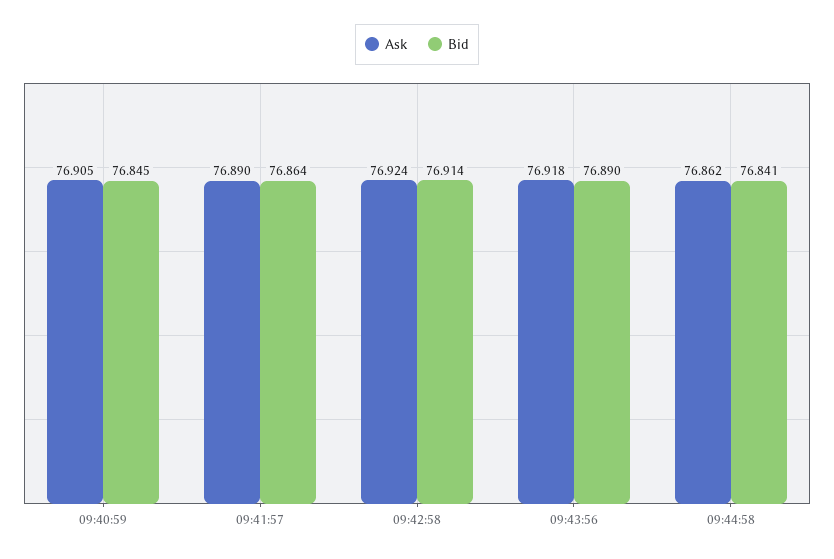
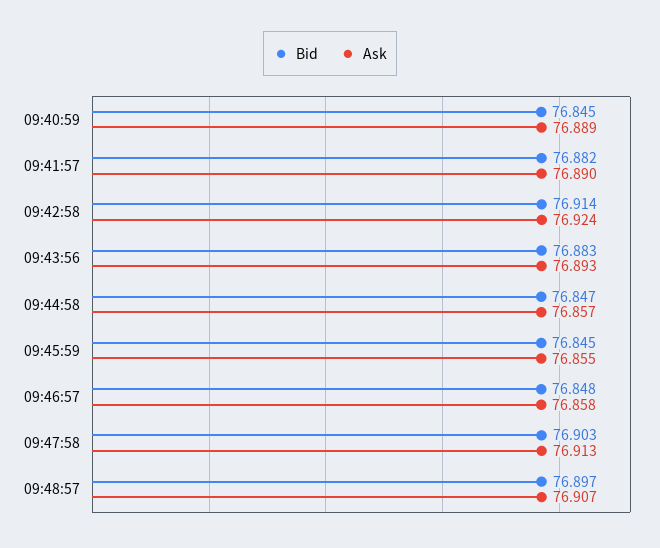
Ask, 09:40:59: 76.905 -> 76.889
Bid, 09:41:57: 76.864 -> 76.882
Ask, 09:43:56: 76.918 -> 76.893
Bid, 09:43:56: 76.89 -> 76.883
Ask, 09:44:58: 76.862 -> 76.857
Bid, 09:44:58: 76.841 -> 76.847
Bid, 09:45:59: none -> 76.845
Ask, 09:45:59: none -> 76.855
Bid, 09:46:57: none -> 76.848
Ask, 09:46:57: none -> 76.858
Bid, 09:47:58: none -> 76.903
Ask, 09:47:58: none -> 76.913
Bid, 09:48:57: none -> 76.897
Ask, 09:48:57: none -> 76.907

